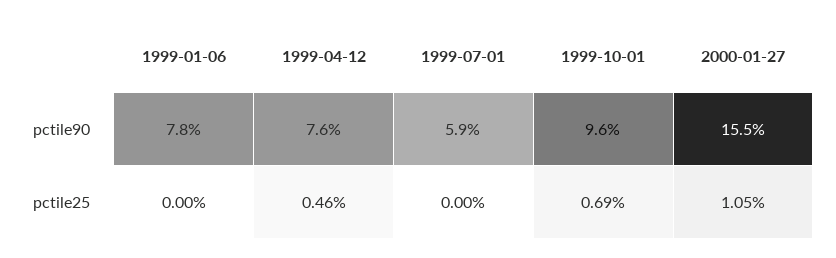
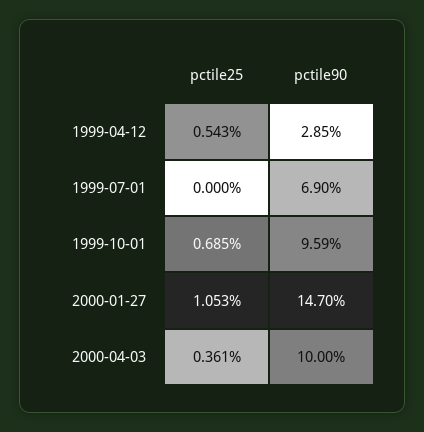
1999-01-06, pctile90: 7.8 -> none
1999-04-12, pctile90: 7.6 -> 2.85
1999-07-01, pctile90: 5.9 -> 6.9
2000-01-27, pctile90: 15.5 -> 14.7
1999-01-06, pctile25: 0 -> none
1999-04-12, pctile25: 0.46 -> 0.543
2000-04-03, pctile25: none -> 0.361
2000-04-03, pctile90: none -> 10

